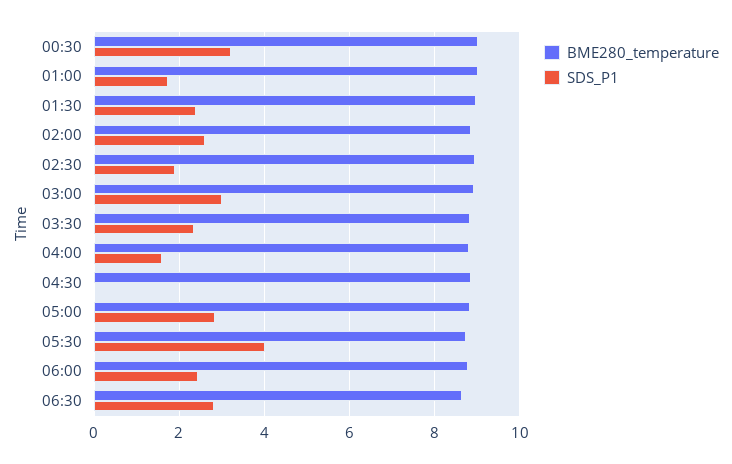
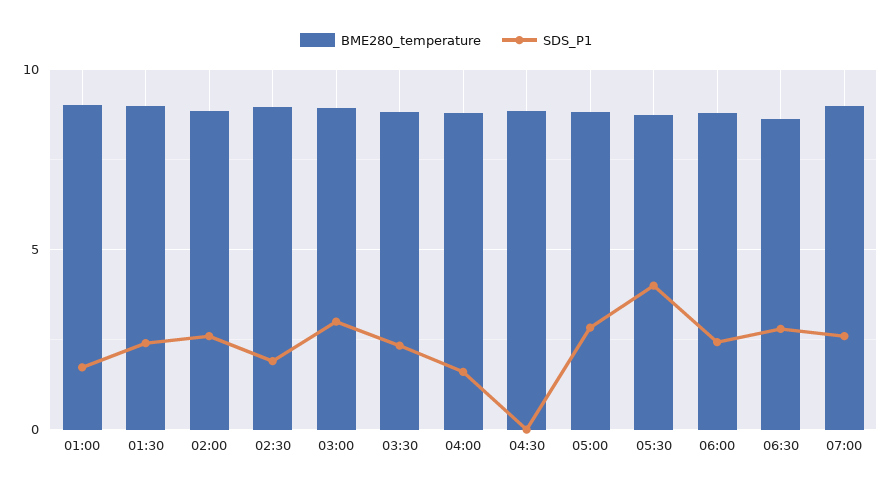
BME280_temperature, 00:30: 9 -> none
SDS_P1, 00:30: 3.2 -> none
BME280_temperature, 07:00: none -> 9
SDS_P1, 07:00: none -> 2.5

